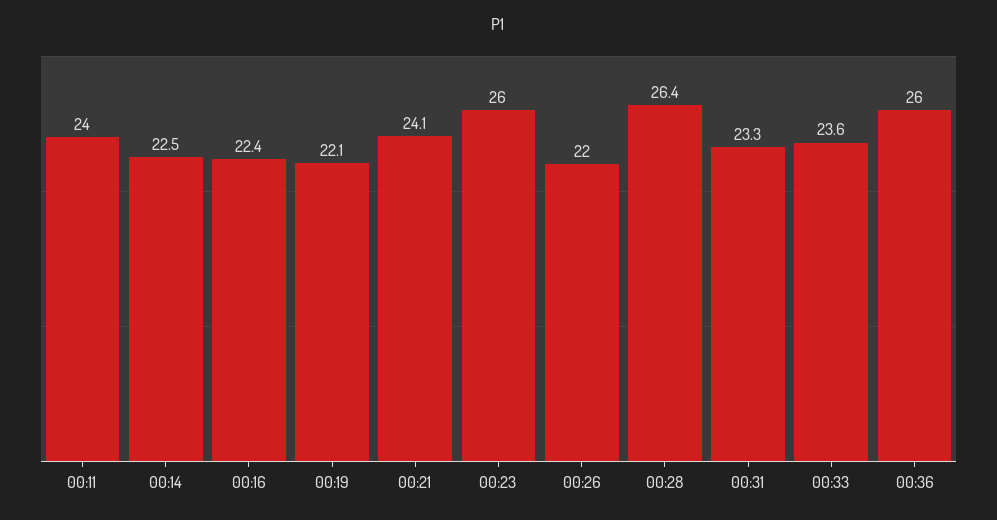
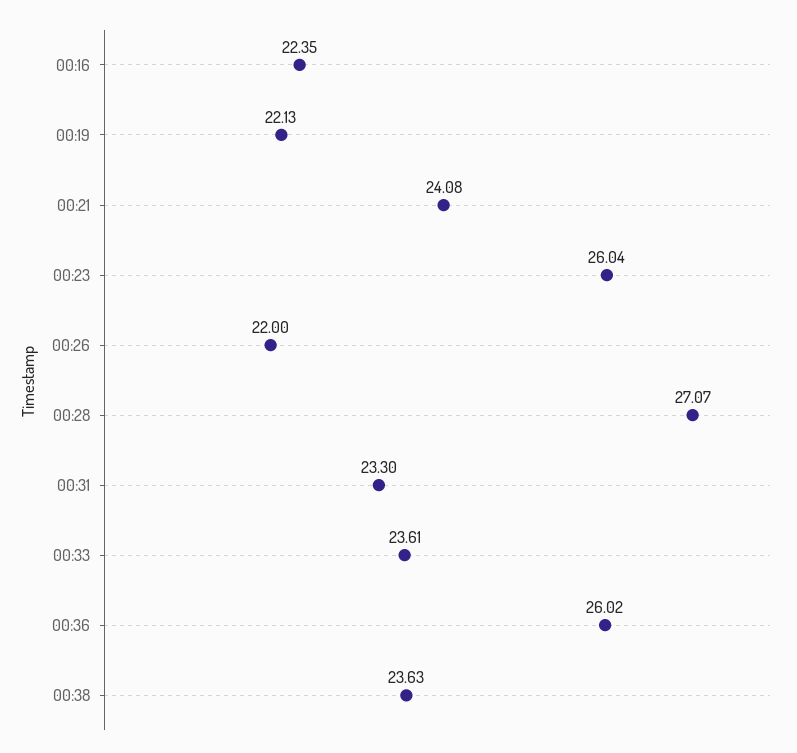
00:11: 24 -> none
00:14: 22.5 -> none
00:28: 26.4 -> 27.07
00:38: none -> 23.63

